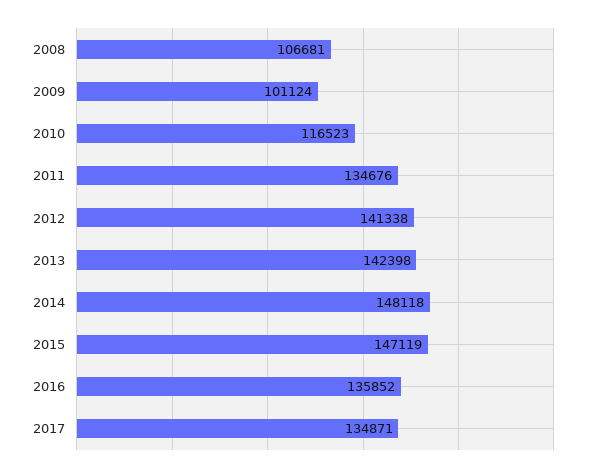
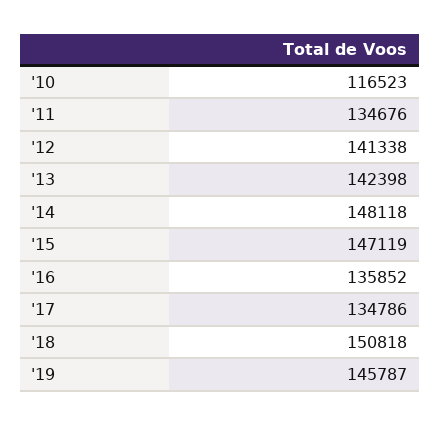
2008: 106681 -> none
2009: 101124 -> none
2017: 134871 -> 134786
'18: none -> 150818
'19: none -> 145787

